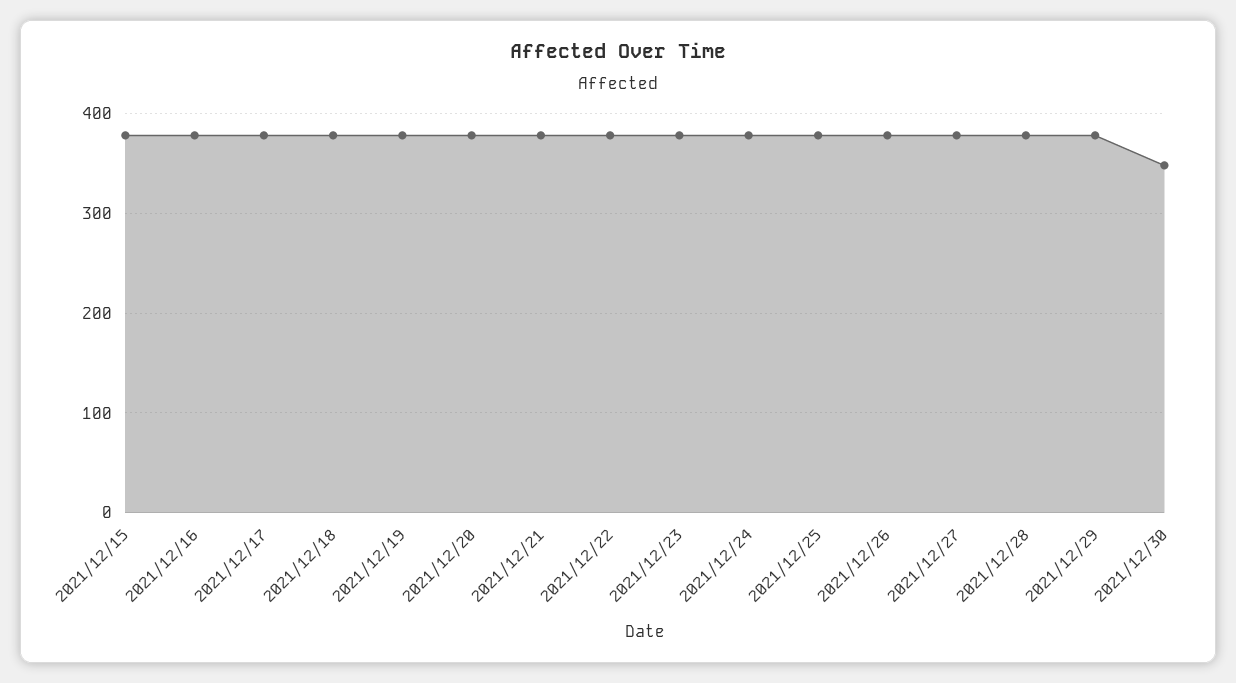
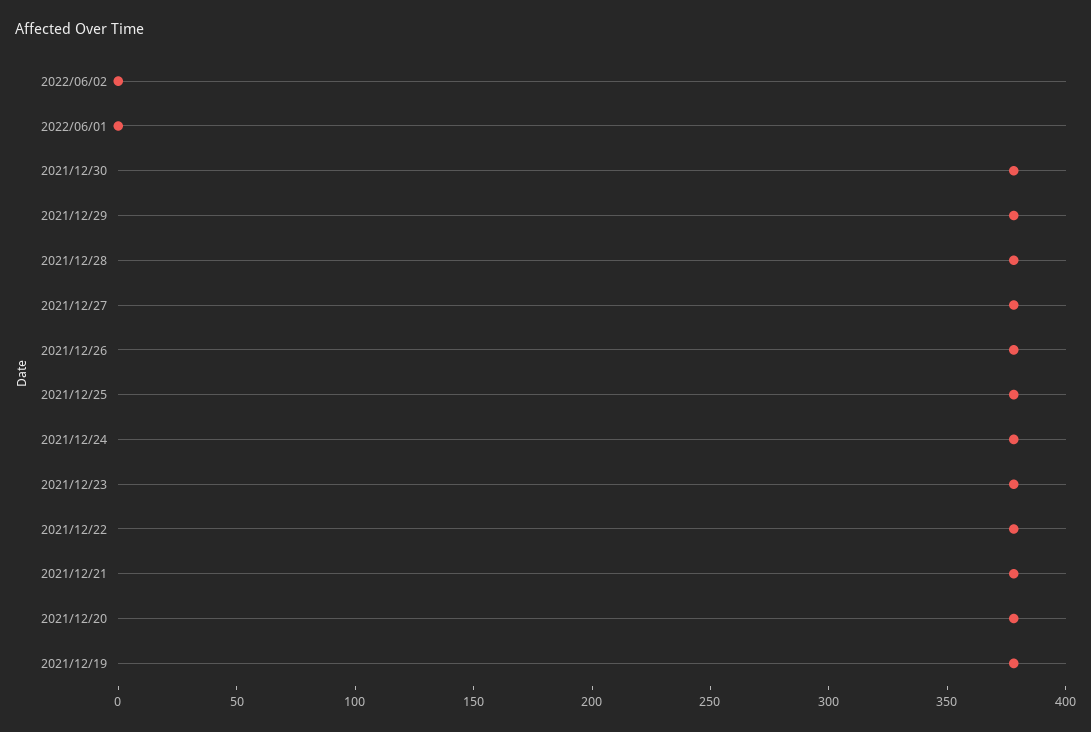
2021/12/15: 380 -> none
2021/12/16: 380 -> none
2021/12/17: 380 -> none
2021/12/18: 380 -> none
2021/12/30: 350 -> 380
2022/06/02: none -> 0
2022/06/01: none -> 0

